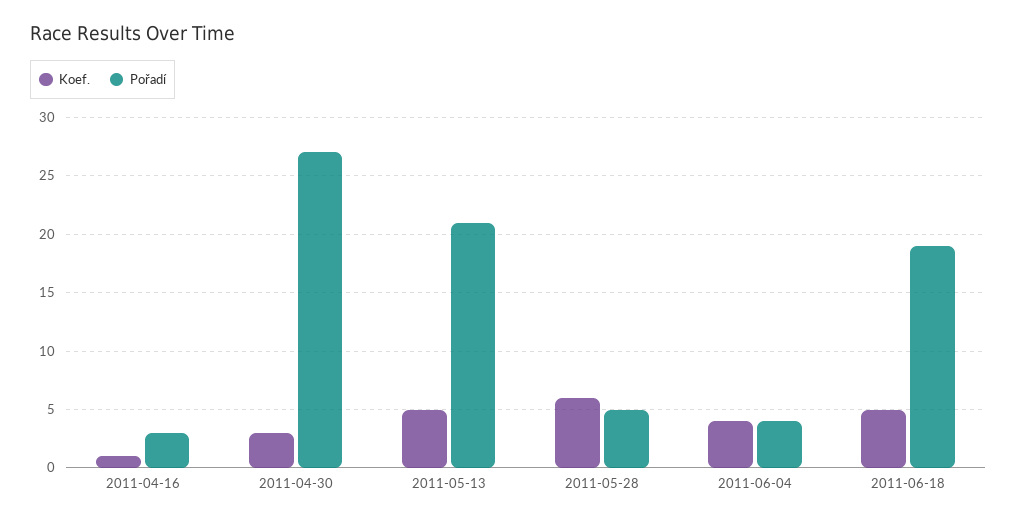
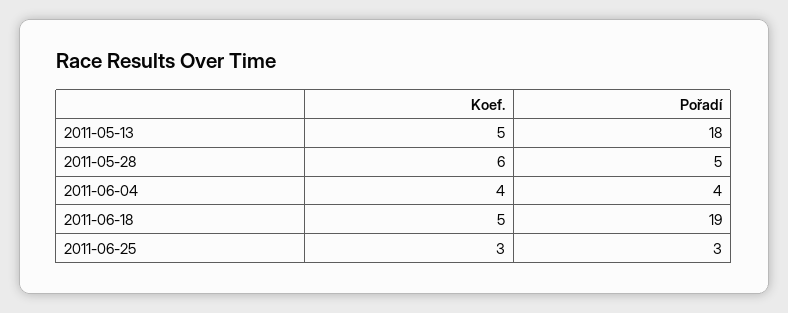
Koef., 2011-04-16: 1 -> none
Pořadí, 2011-04-16: 3 -> none
Koef., 2011-04-30: 3 -> none
Pořadí, 2011-04-30: 27 -> none
Pořadí, 2011-05-13: 21 -> 18
Koef., 2011-06-25: none -> 3
Pořadí, 2011-06-25: none -> 3

